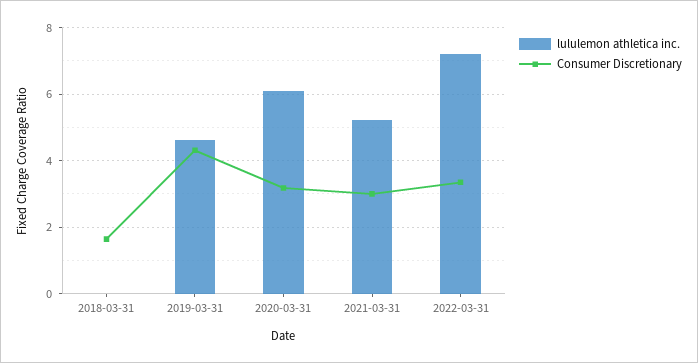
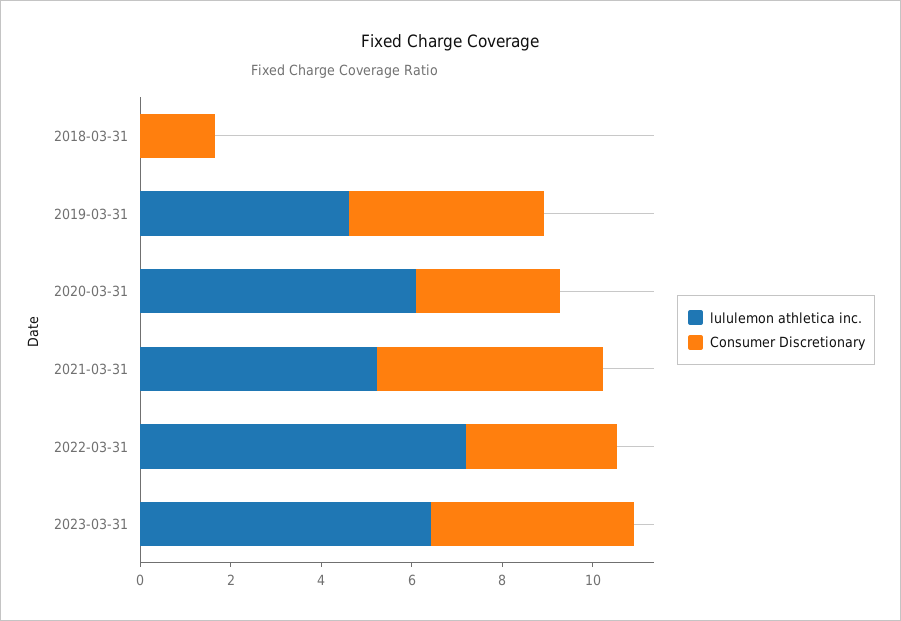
Consumer Discretionary, 2021-03-31: 3 -> 5
lululemon athletica inc., 2023-03-31: none -> 6.5
Consumer Discretionary, 2023-03-31: none -> 4.5

